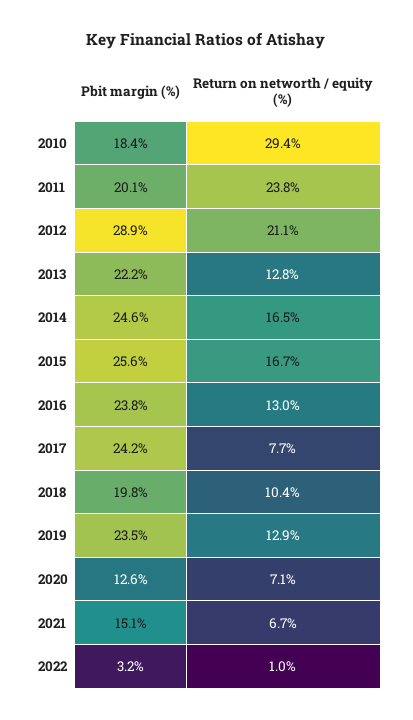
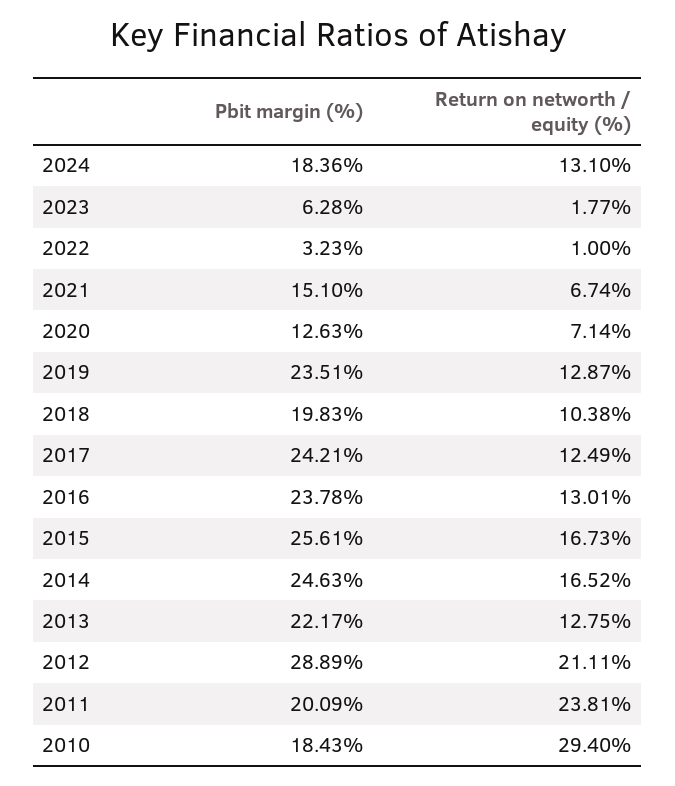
Return on networth / equity (%), 2017: 7.7 -> 12.49
Pbit margin (%), 2024: none -> 18.36
Return on networth / equity (%), 2024: none -> 13.1
Pbit margin (%), 2023: none -> 6.28
Return on networth / equity (%), 2023: none -> 1.77

